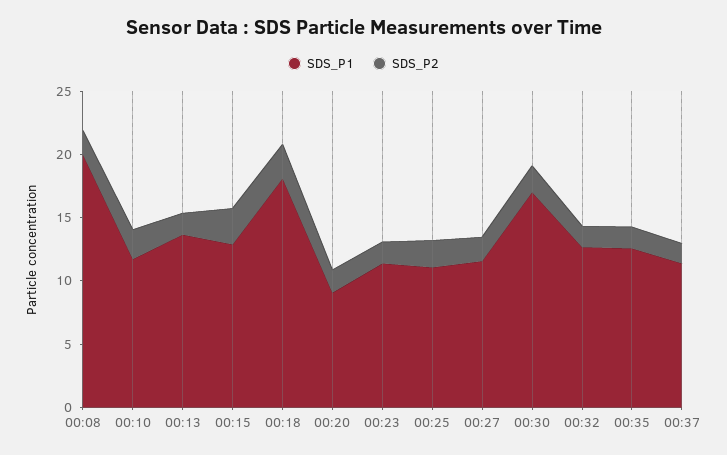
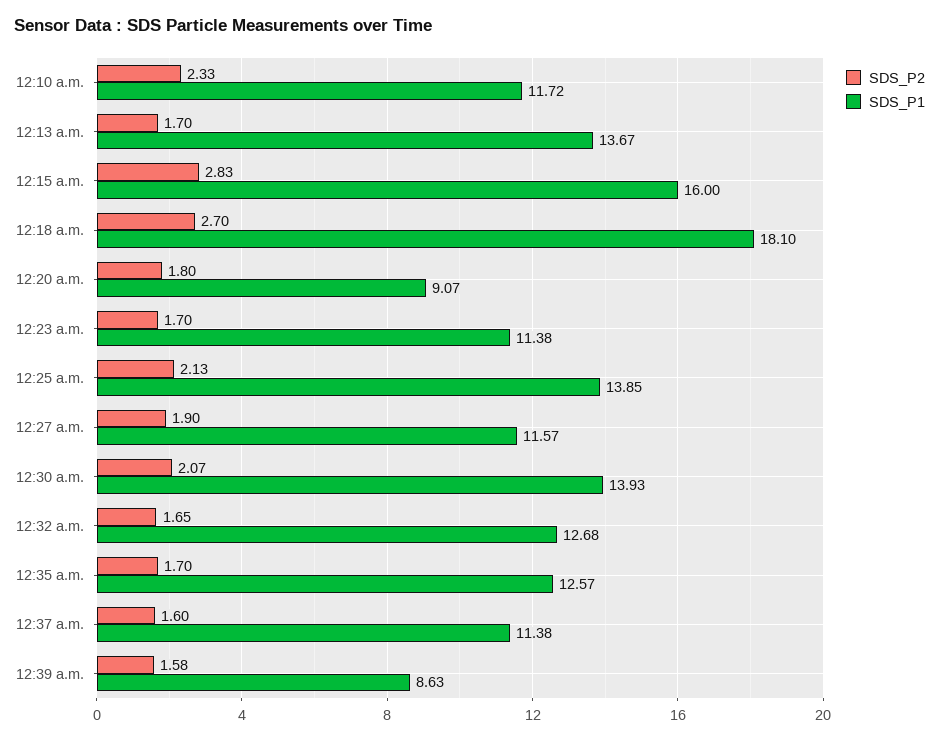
SDS_P1, 00:08: 20 -> none
SDS_P2, 00:08: 2 -> none
SDS_P1, 00:15: 13 -> 16
SDS_P1, 00:25: 11 -> 13.85
SDS_P1, 00:30: 17 -> 13.93
SDS_P2, 12:39 a.m.: none -> 1.58
SDS_P1, 12:39 a.m.: none -> 8.63

